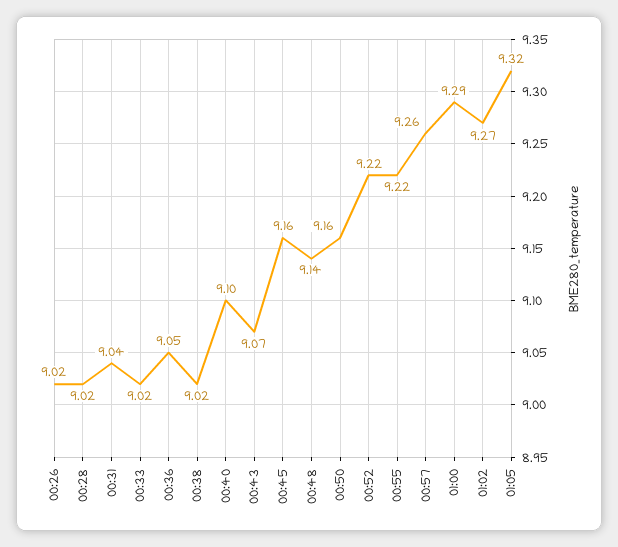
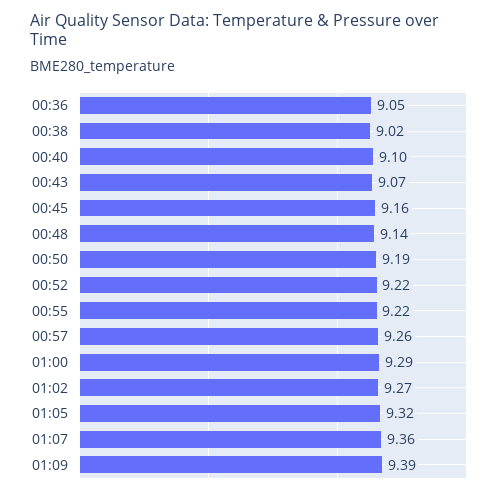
00:26: 9.02 -> none
00:28: 9.02 -> none
00:31: 9.04 -> none
00:33: 9.02 -> none
00:50: 9.16 -> 9.19
01:07: none -> 9.36
01:09: none -> 9.39

